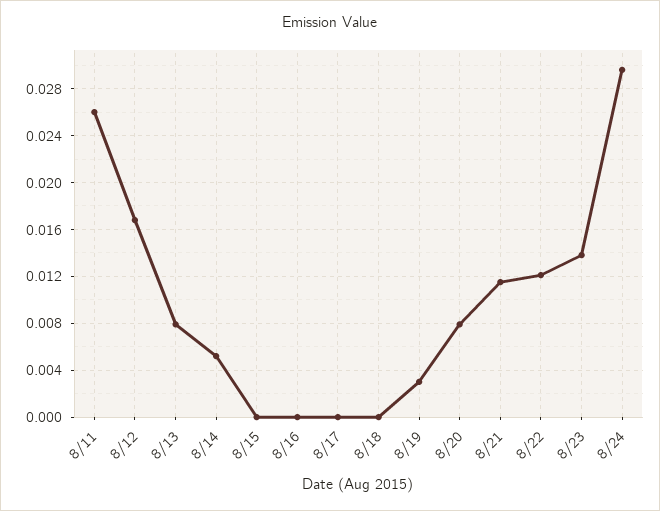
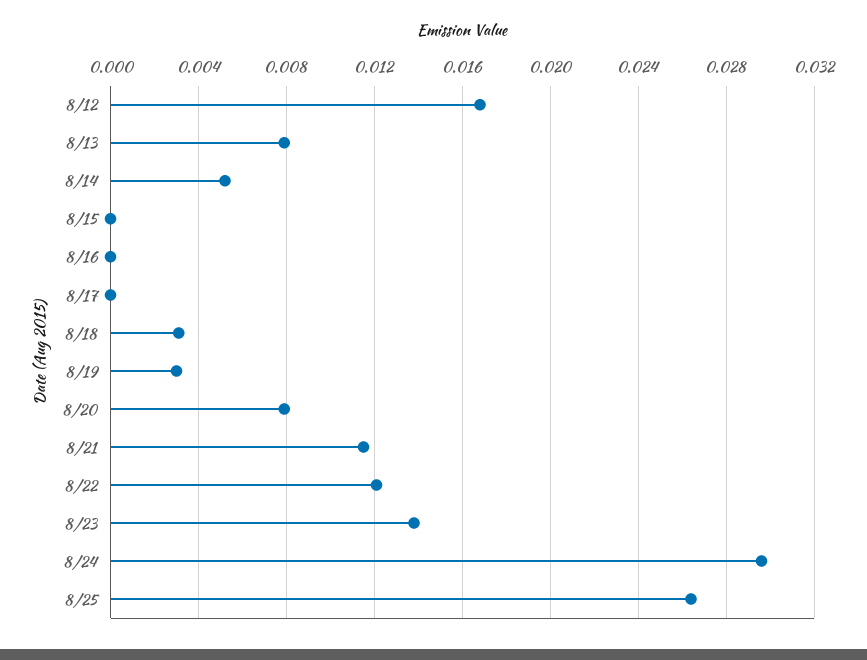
8/11: 0.026 -> none
8/18: 0 -> 0.003
8/25: none -> 0.0265

